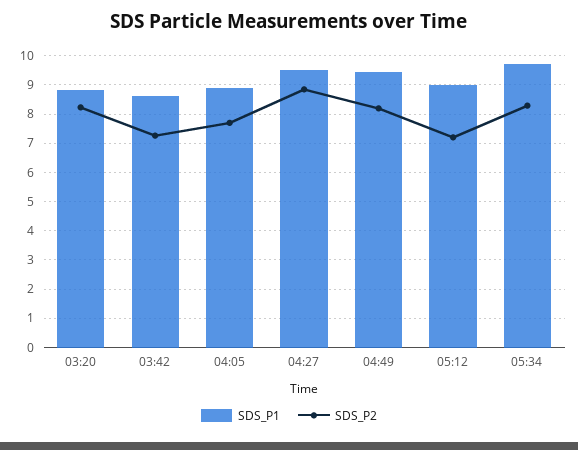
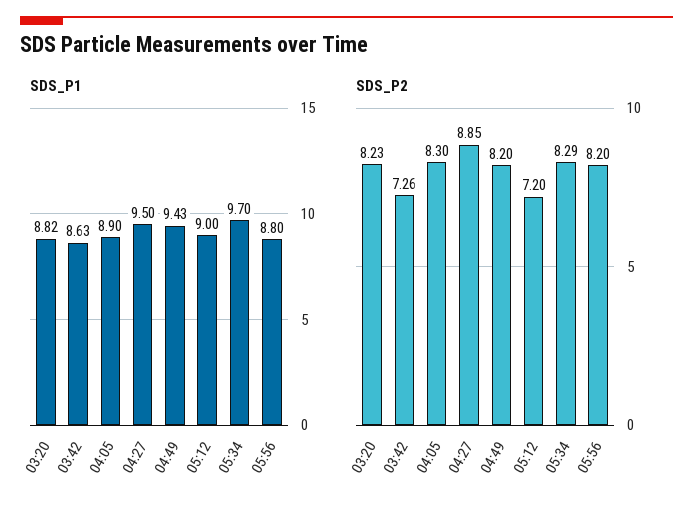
SDS_P2, 04:05: 7.75 -> 8.3
SDS_P1, 05:56: none -> 8.8
SDS_P2, 05:56: none -> 8.2

